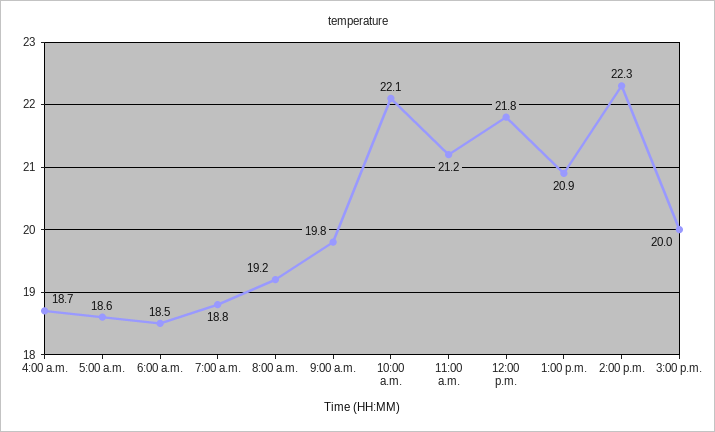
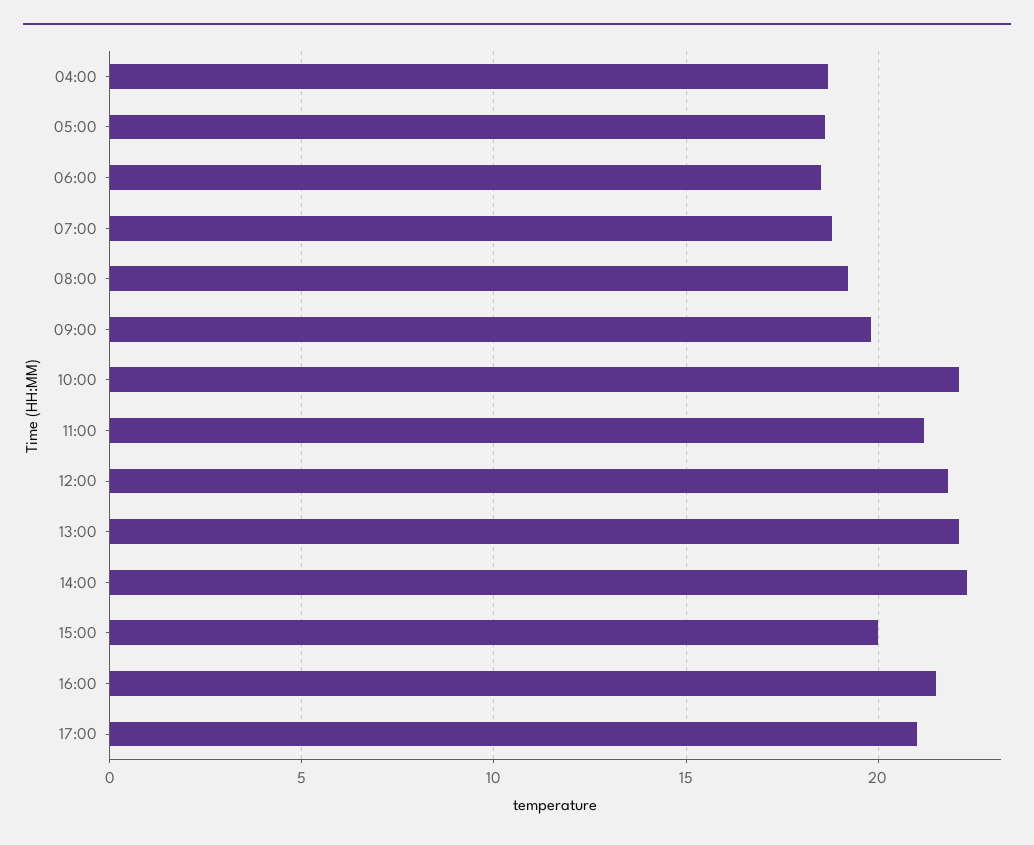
1:00 p.m.: 20.9 -> 22
16:00: none -> 21.5
17:00: none -> 21

